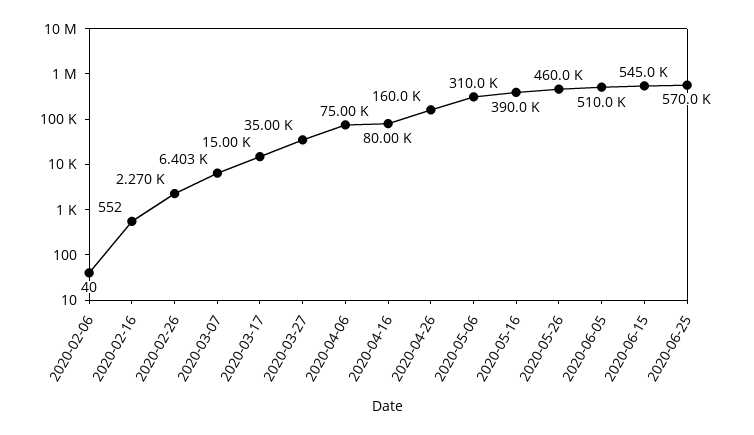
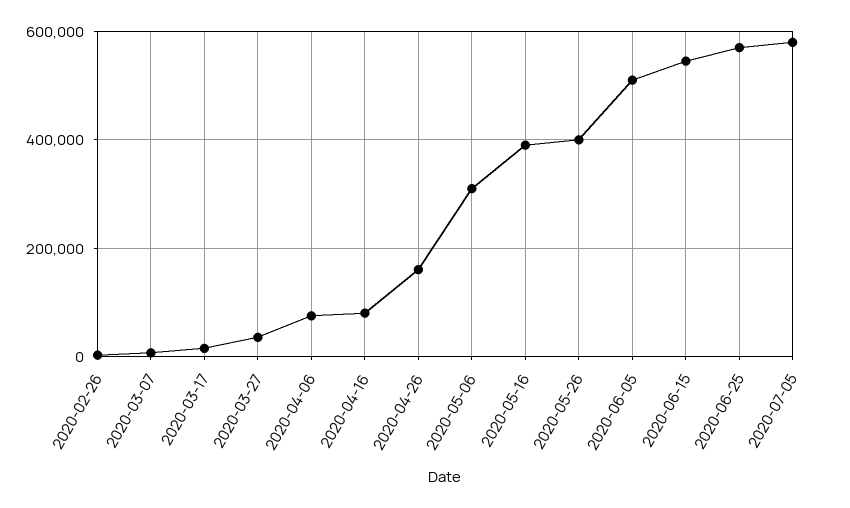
2020-02-06: 40 -> none
2020-02-16: 552 -> none
2020-05-26: 460000 -> 400000
2020-07-05: none -> 580000

